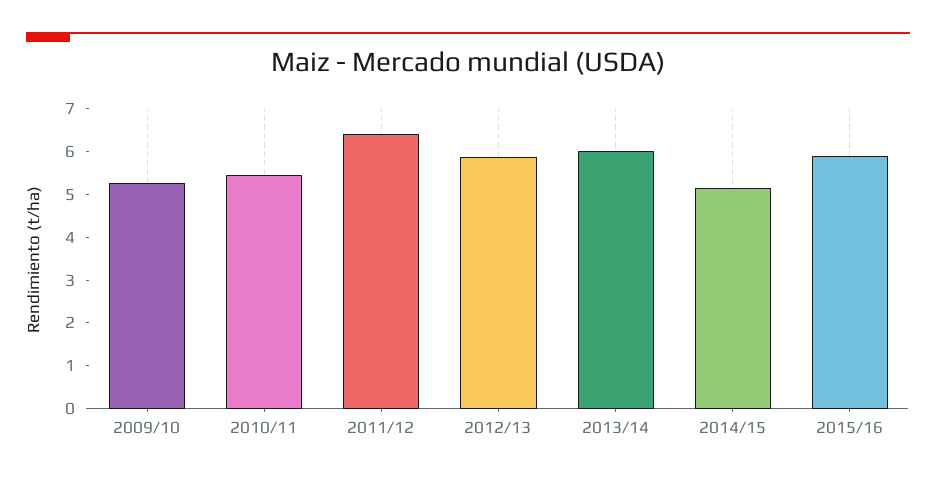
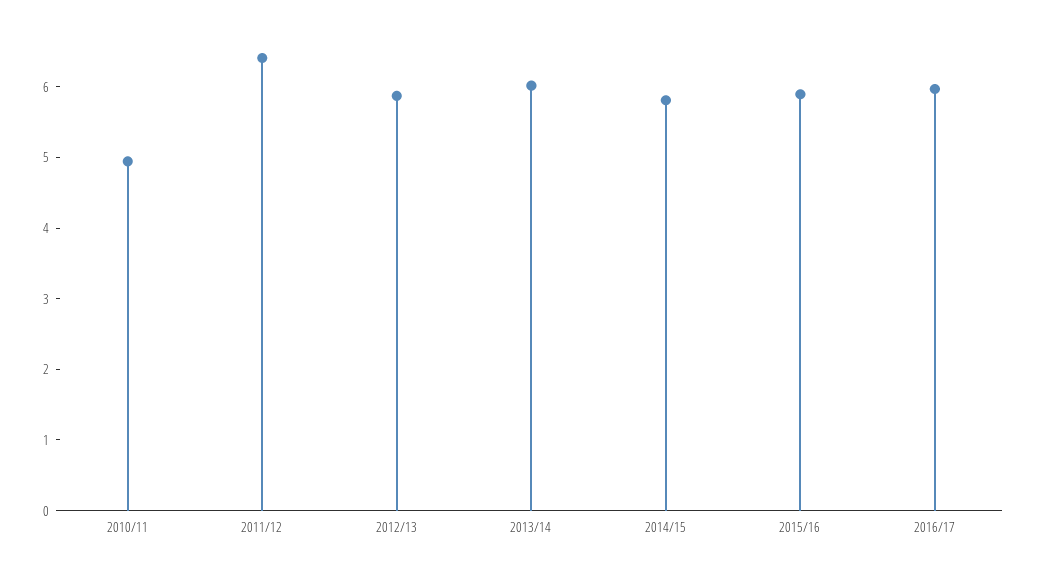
2009/10: 5.2 -> none
2010/11: 5.4 -> 5
2014/15: 5.2 -> 5.8
2016/17: none -> 6

